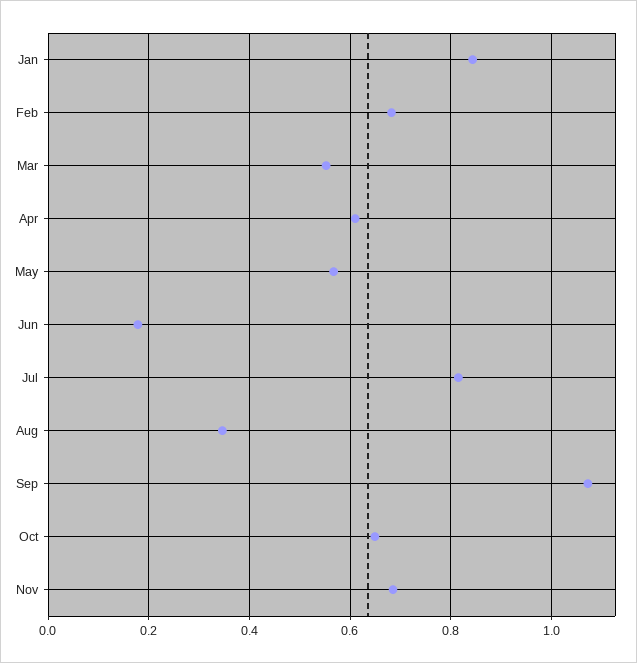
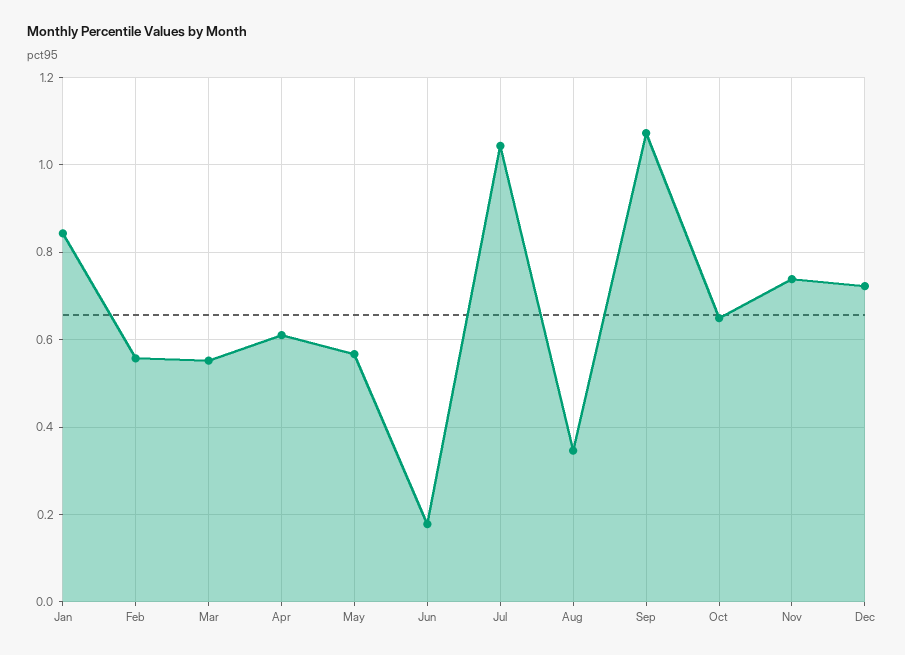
Feb: 0.68 -> 0.56
Jul: 0.82 -> 1.04
Nov: 0.68 -> 0.74
Dec: none -> 0.72

